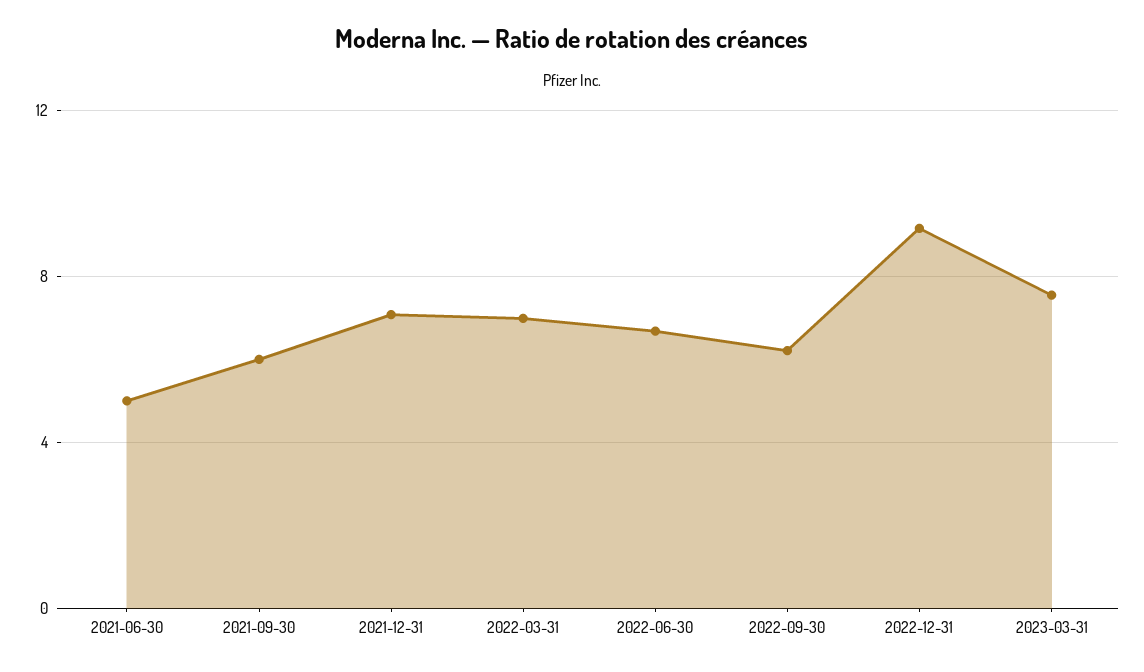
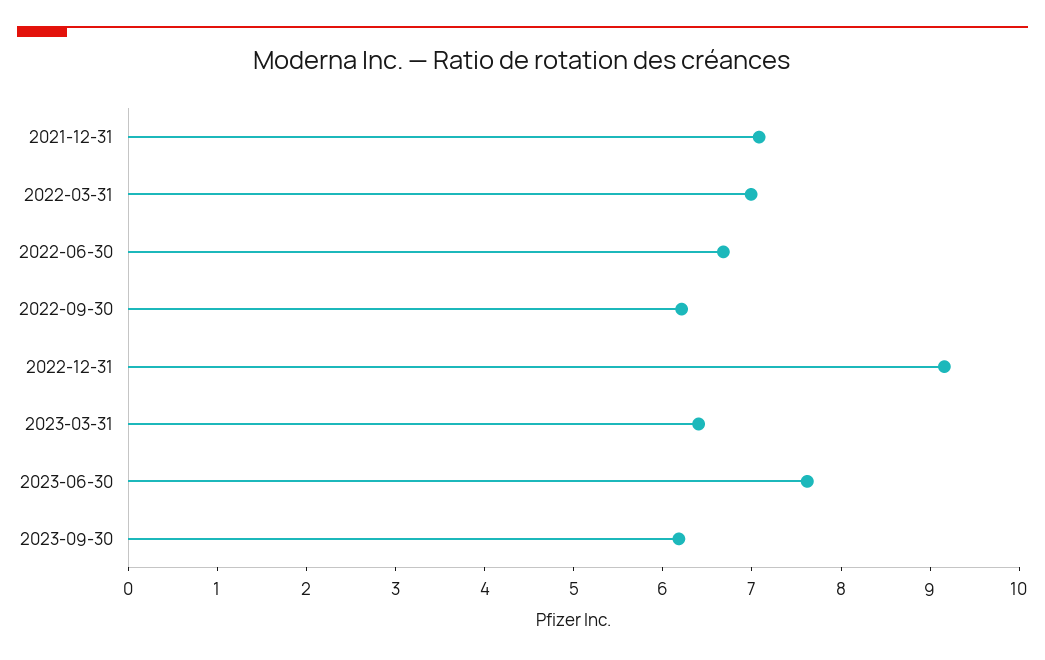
2021-06-30: 5 -> none
2021-09-30: 6 -> none
2023-03-31: 7.5 -> 6.4
2023-06-30: none -> 7.6
2023-09-30: none -> 6.2

